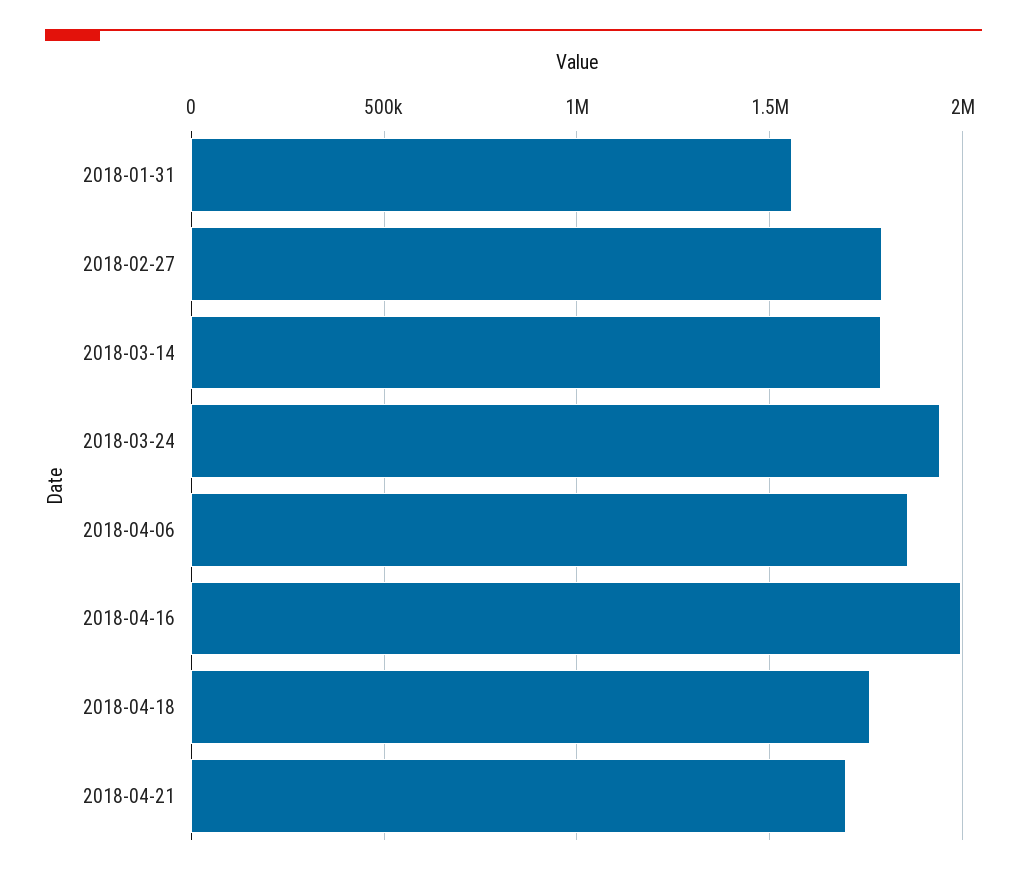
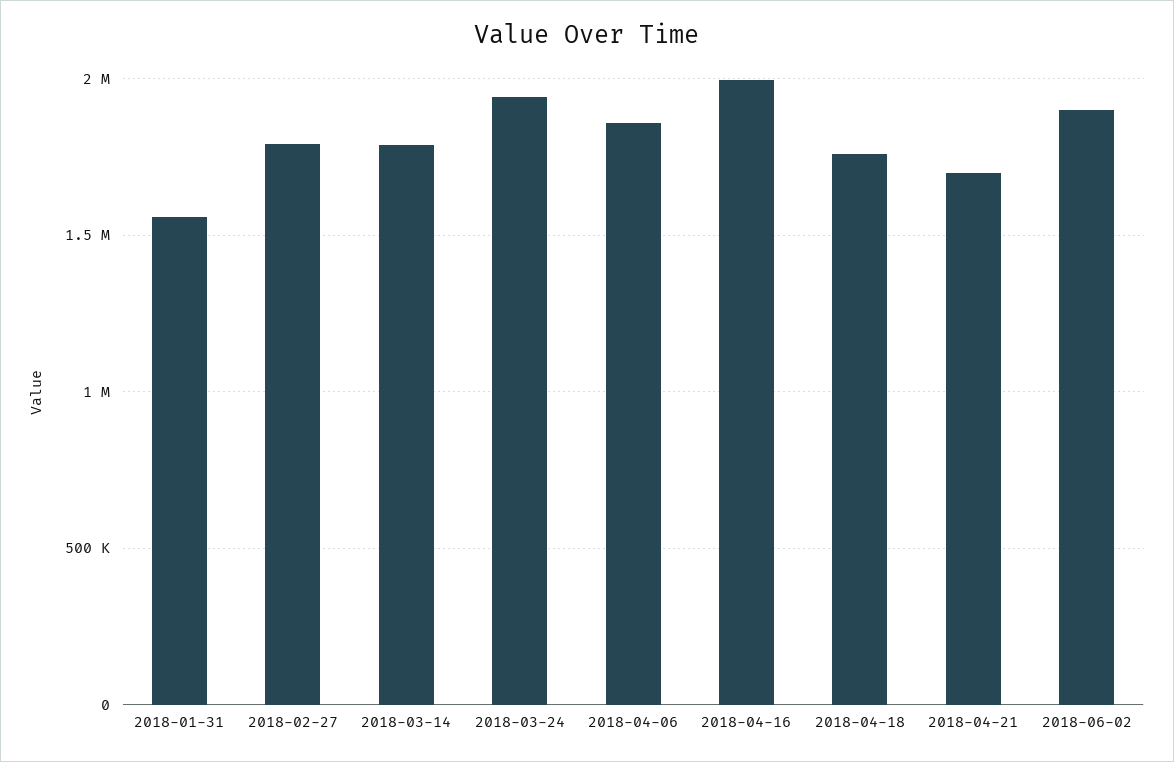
2018-06-02: none -> 1900000

